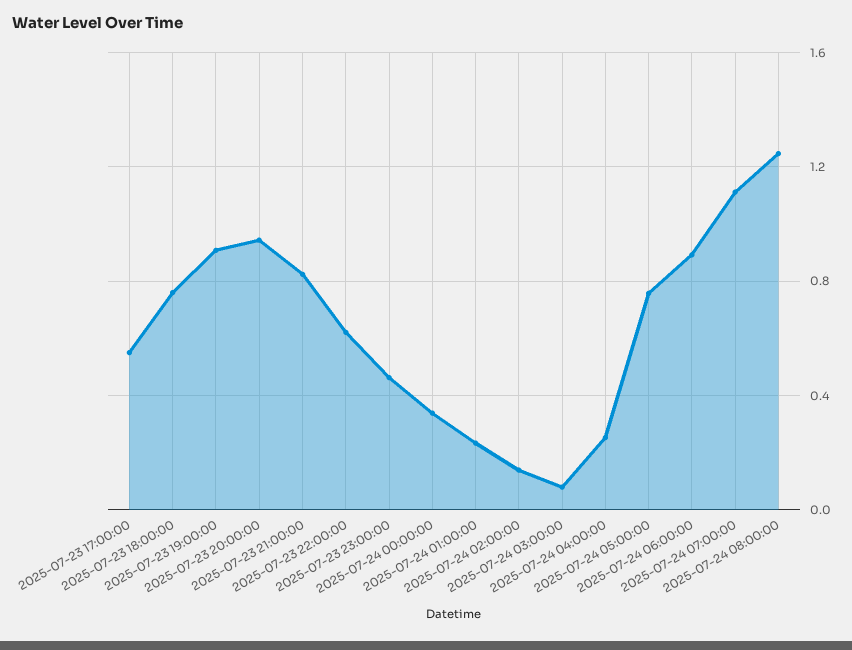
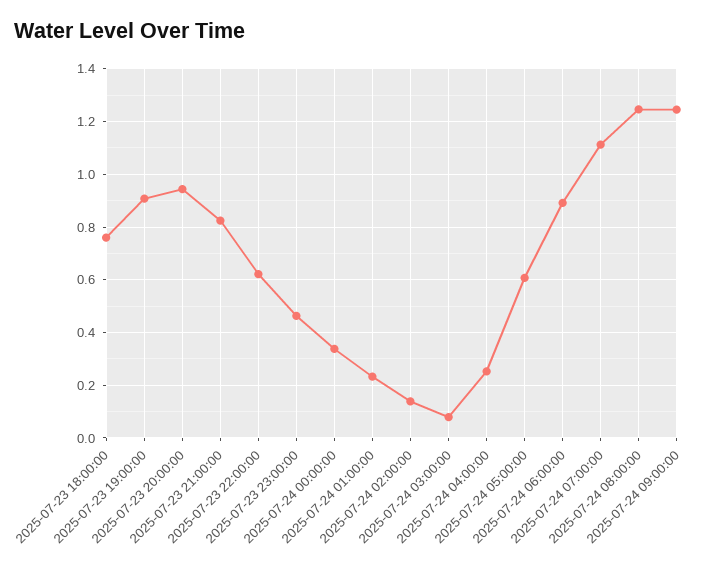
2025-07-23 17:00:00: 0.55 -> none
2025-07-24 05:00:00: 0.75 -> 0.6
2025-07-24 09:00:00: none -> 1.25

